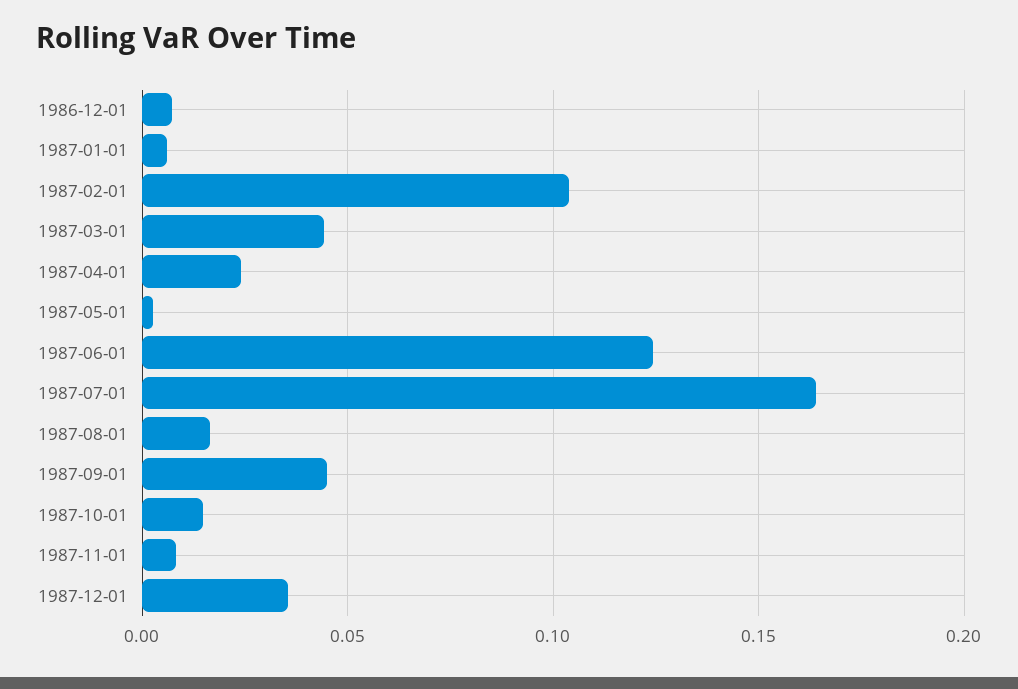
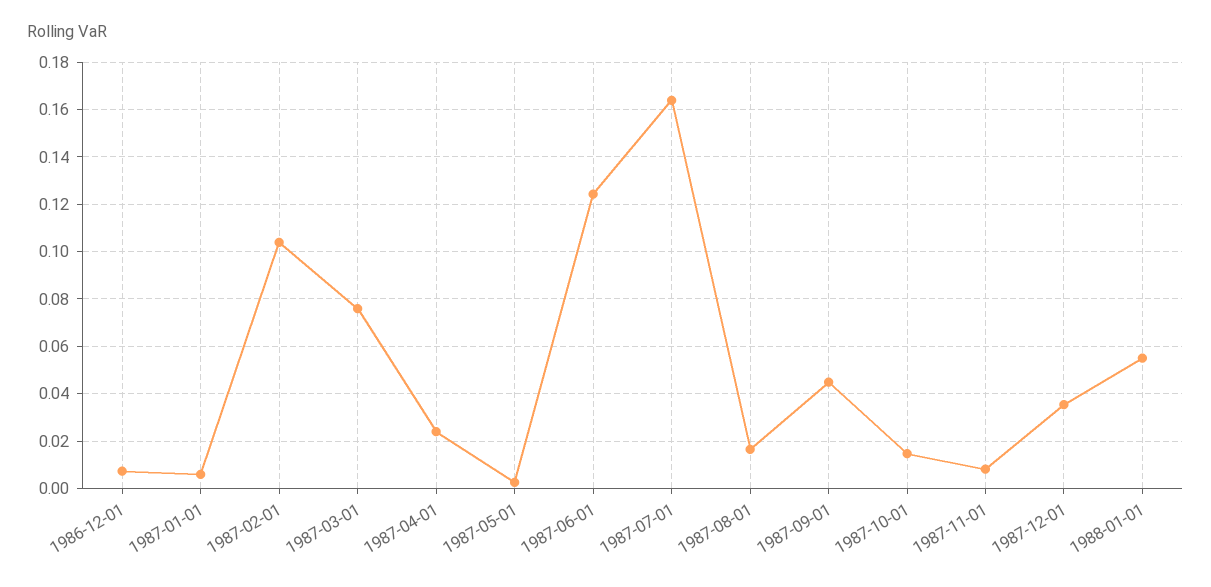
1987-03-01: 0.045 -> 0.075
1988-01-01: none -> 0.055

